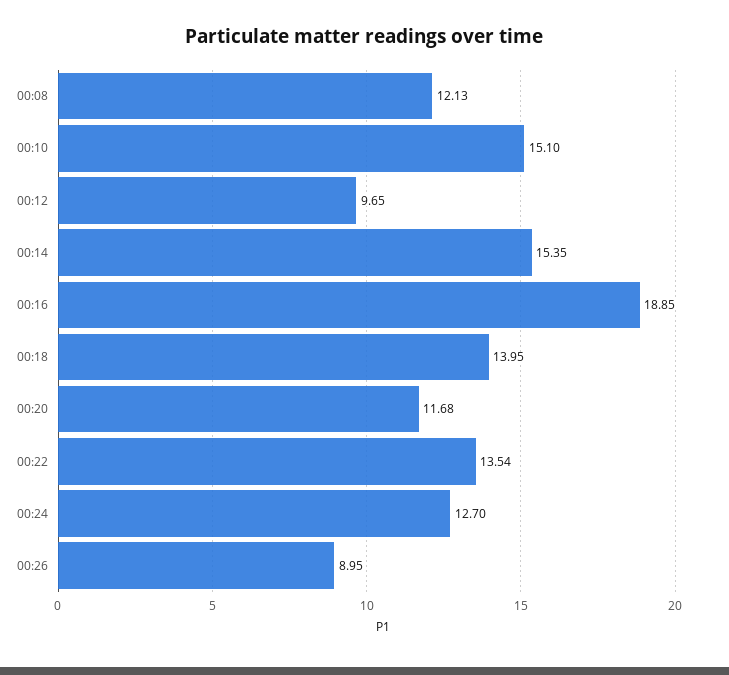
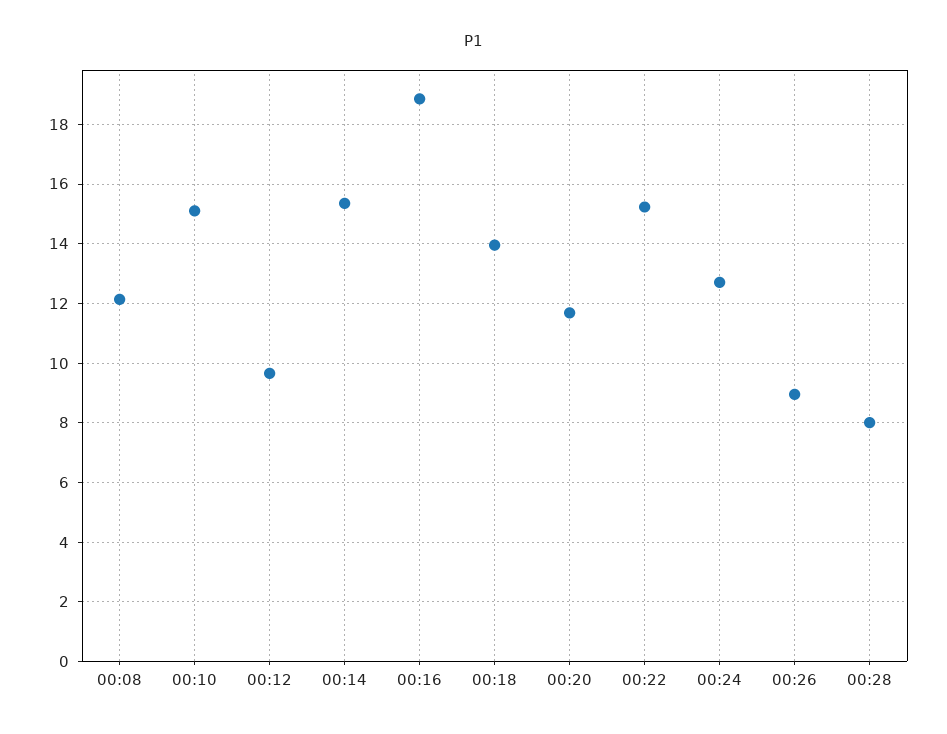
00:22: 13.54 -> 15.25
00:28: none -> 8

